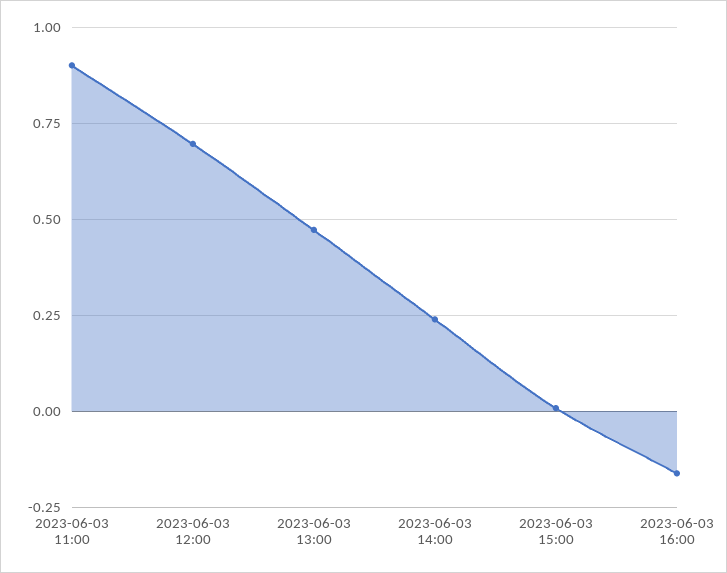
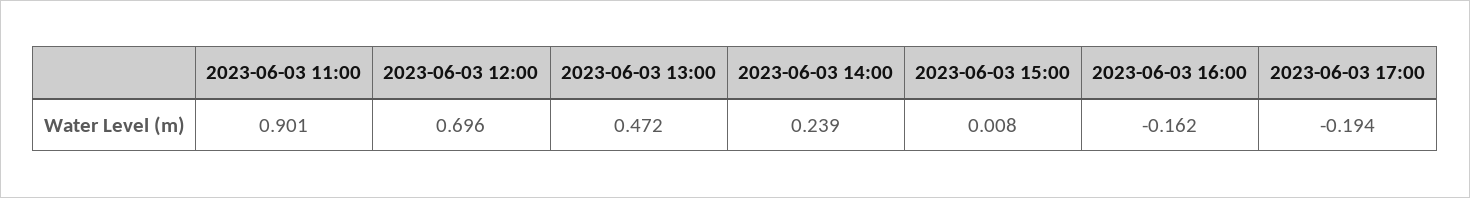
2023-06-03 17:00: none -> -0.194

